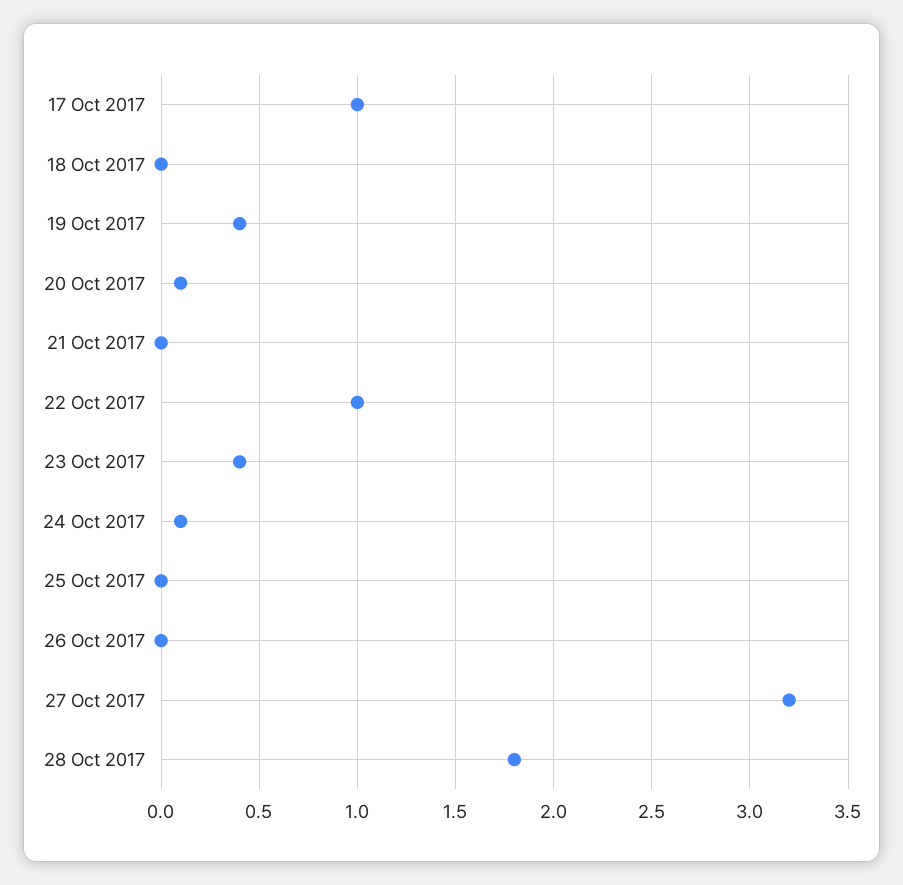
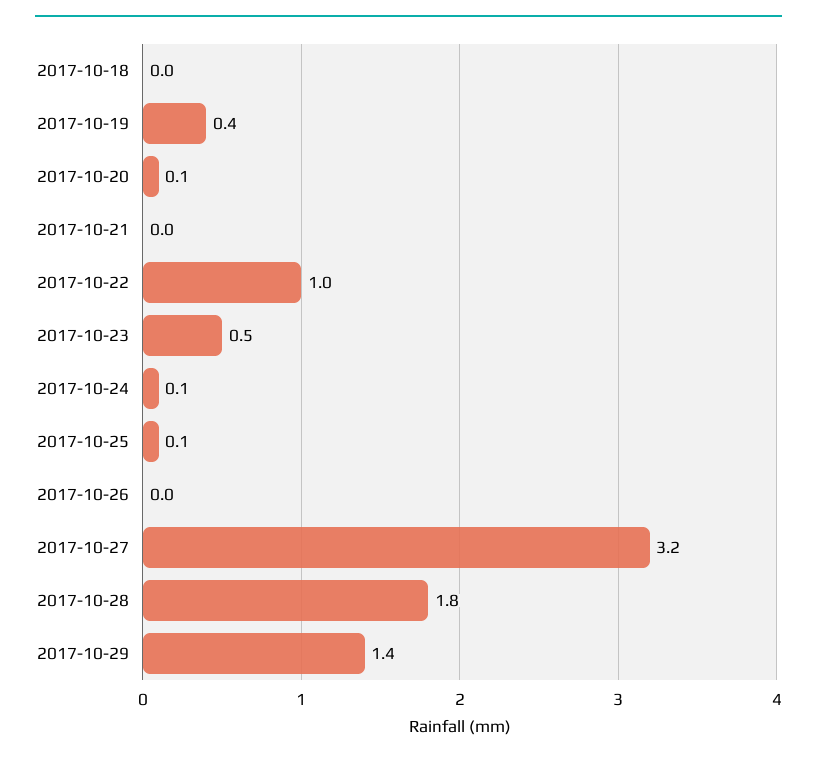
17 Oct 2017: 1 -> none
23 Oct 2017: 0.4 -> 0.5
25 Oct 2017: 0 -> 0.1
2017-10-29: none -> 1.4

